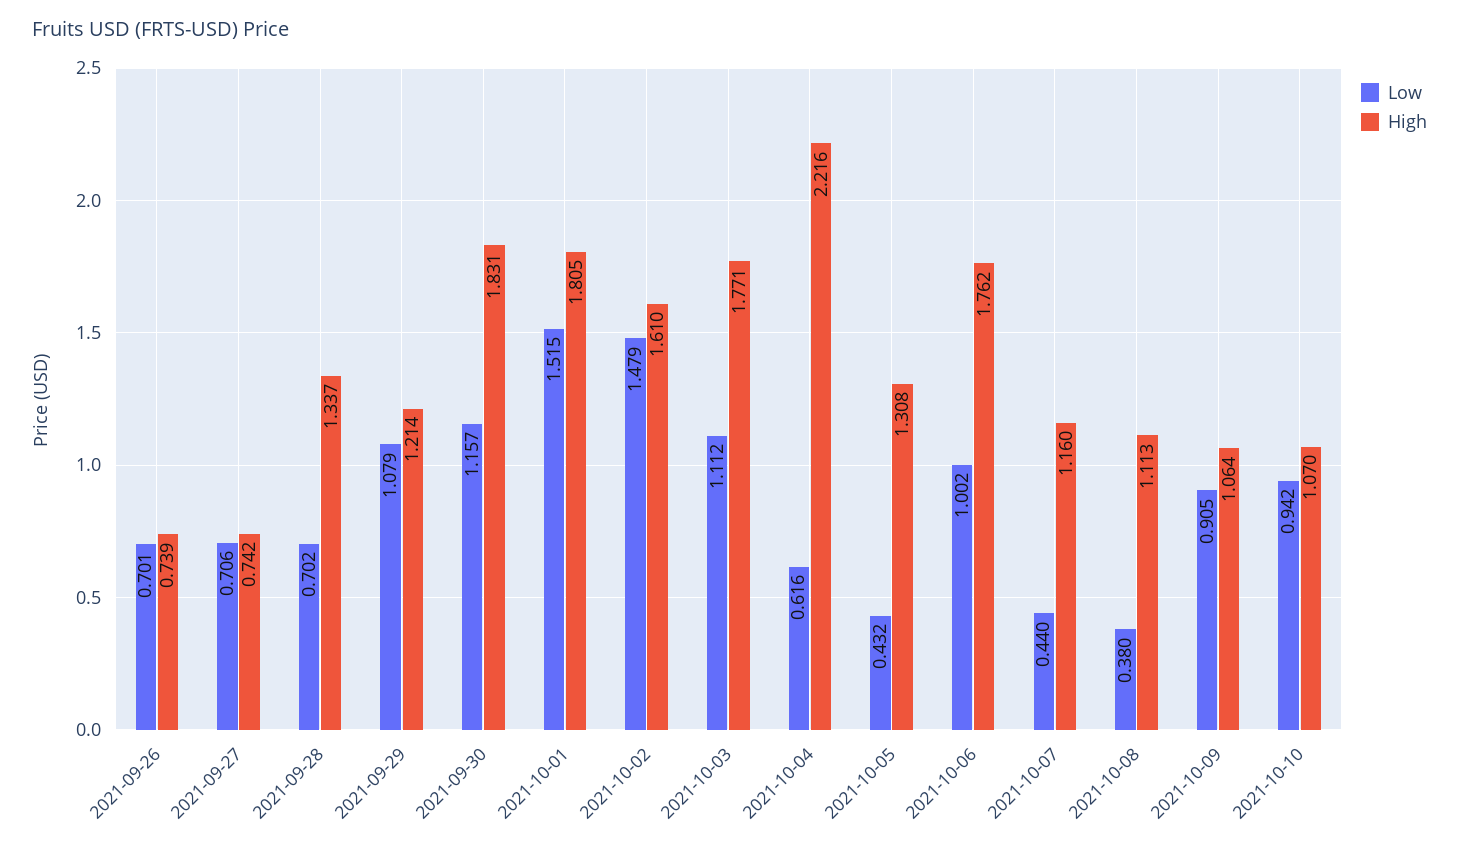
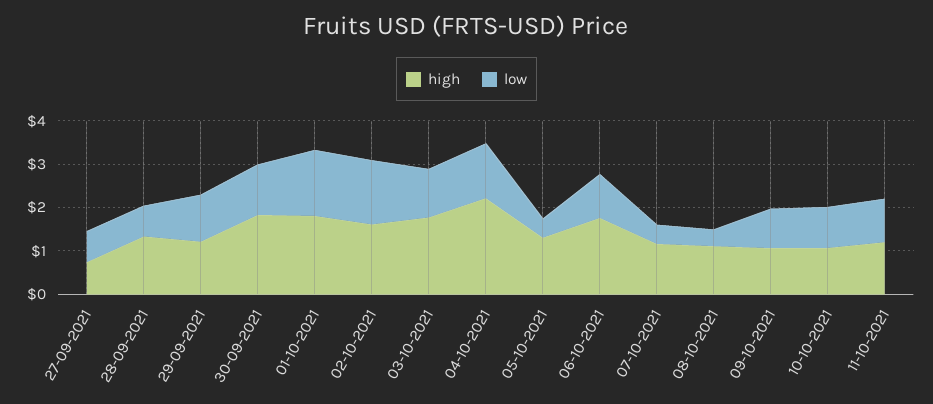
Low, 2021-09-26: 0.701 -> none
High, 2021-09-26: 0.739 -> none
Low, 2021-10-04: 0.616 -> 1.2
High, 11-10-2021: none -> 1.2
Low, 11-10-2021: none -> 1

